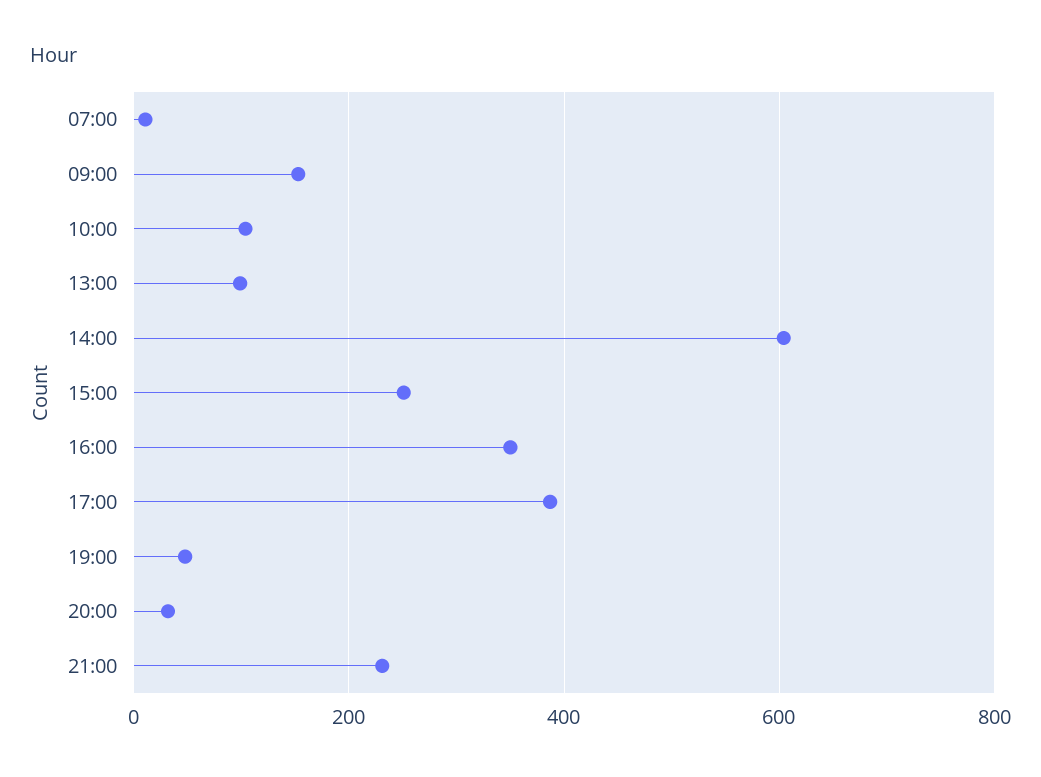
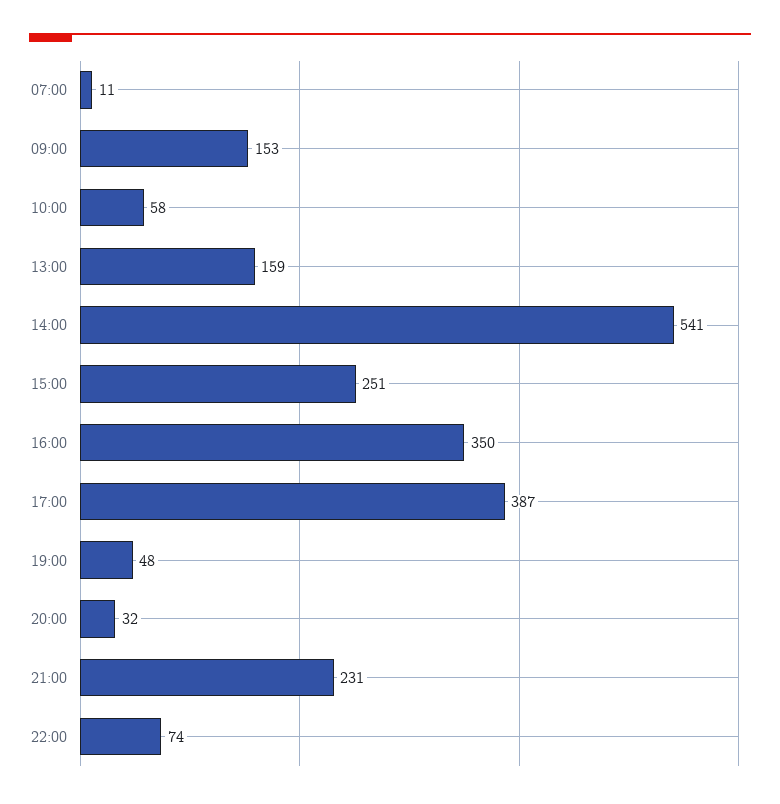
10:00: 100 -> 58
13:00: 100 -> 159
14:00: 600 -> 541
22:00: none -> 74

